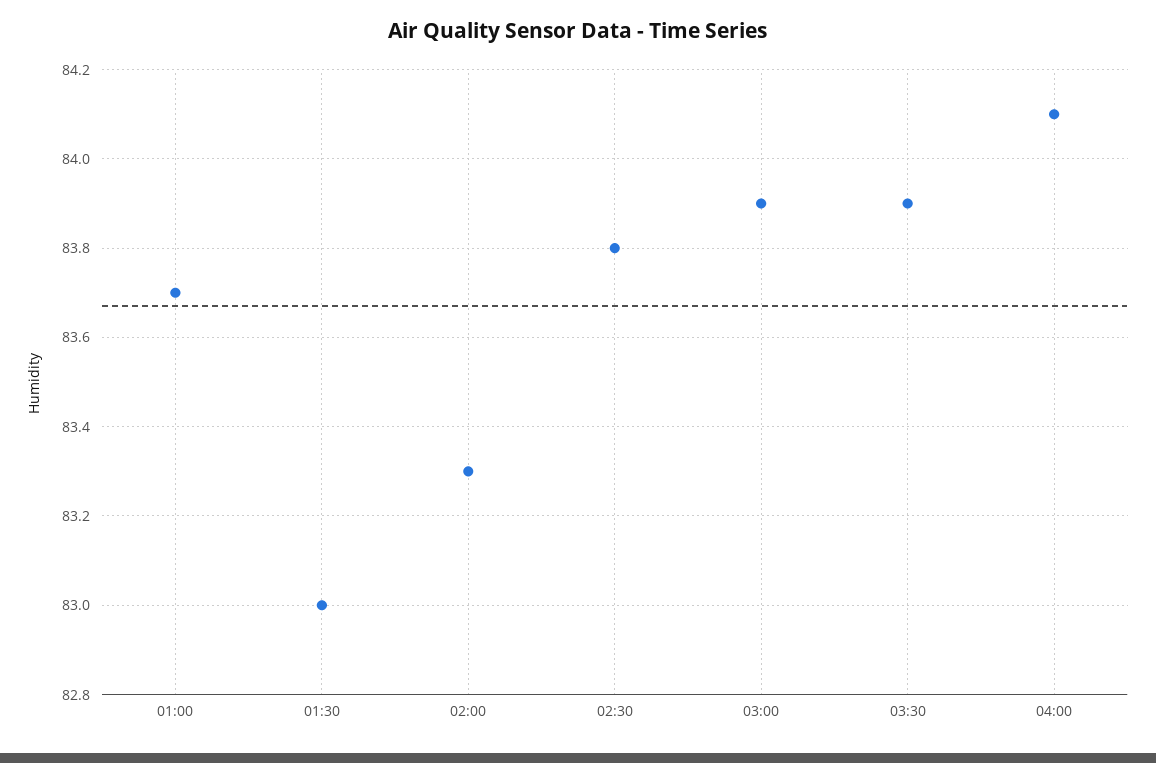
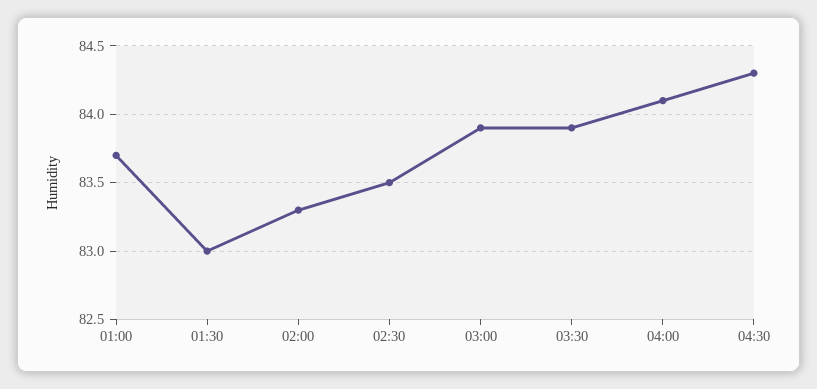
02:30: 83.8 -> 83.5
04:30: none -> 84.3

